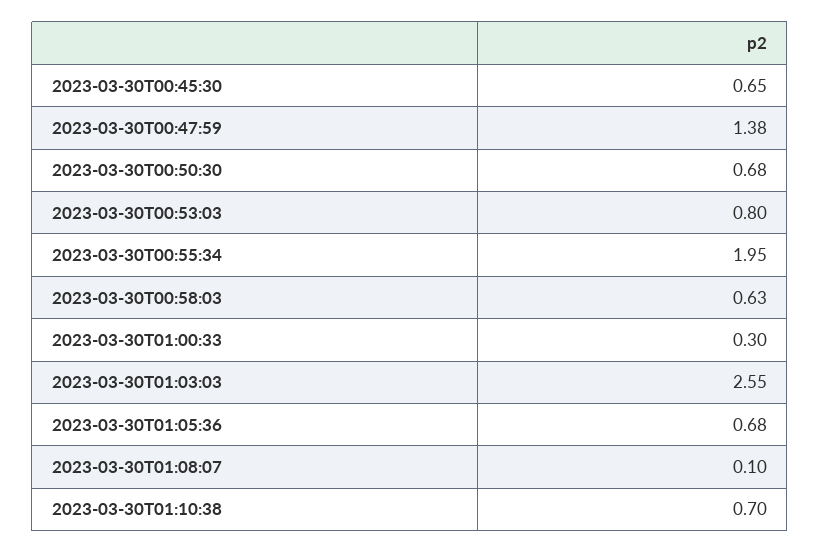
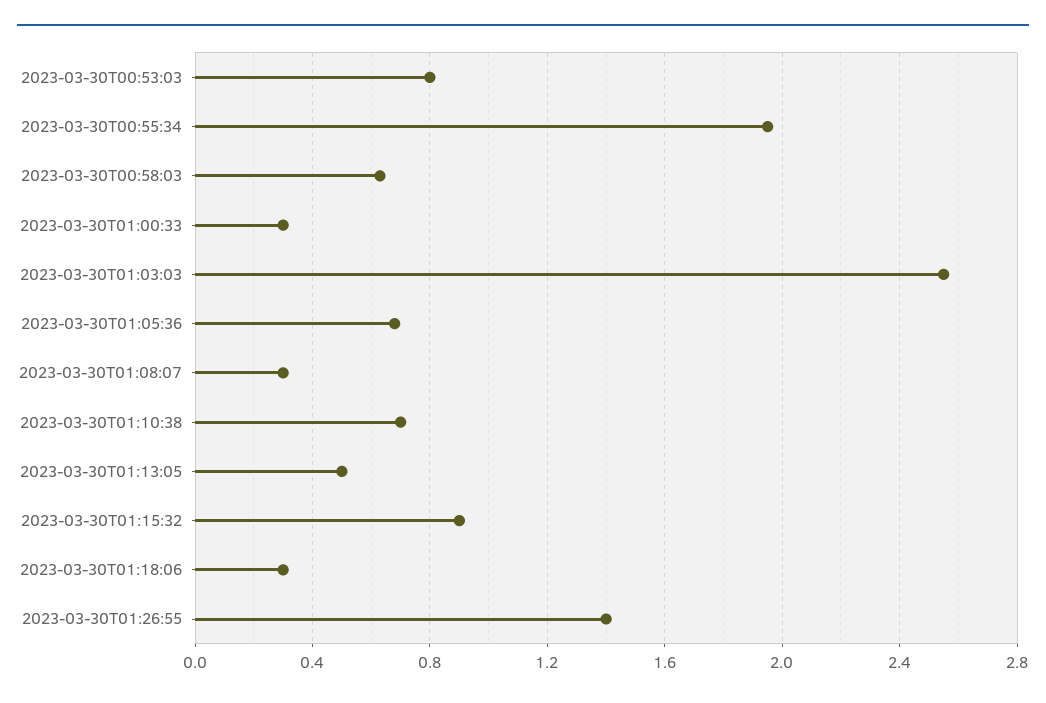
2023-03-30T00:45:30: 0.65 -> none
2023-03-30T00:47:59: 1.38 -> none
2023-03-30T00:50:30: 0.68 -> none
2023-03-30T01:08:07: 0.1 -> 0.3
2023-03-30T01:13:05: none -> 0.5
2023-03-30T01:15:32: none -> 0.9
2023-03-30T01:18:06: none -> 0.3
2023-03-30T01:26:55: none -> 1.4

